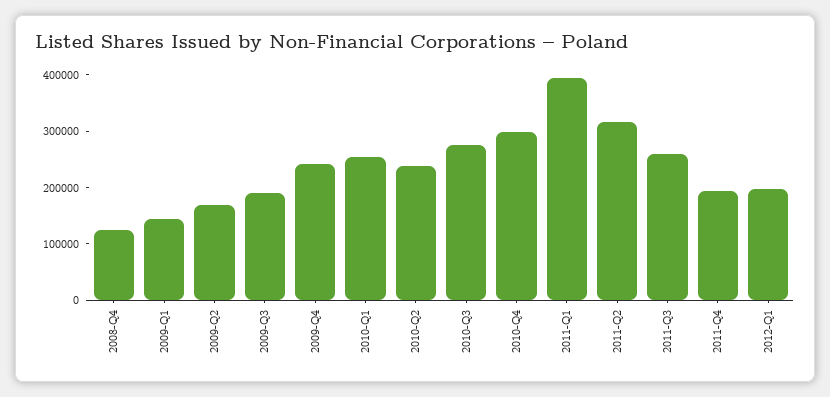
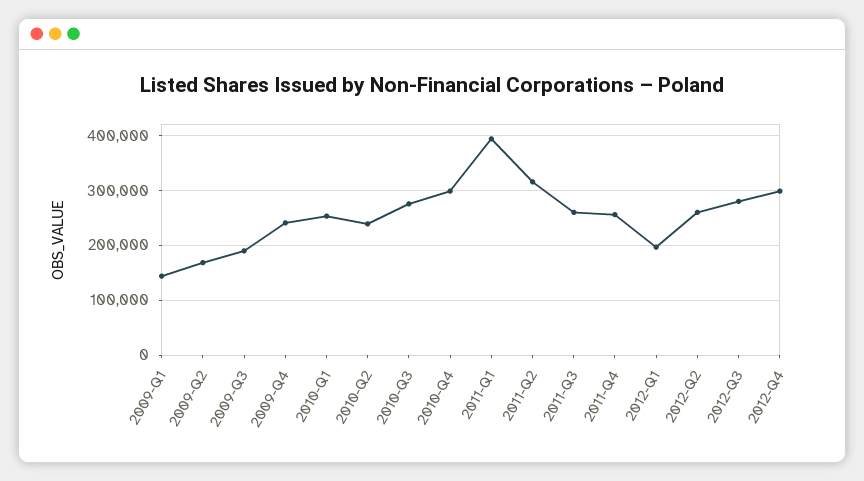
2008-Q4: 120000 -> none
2011-Q4: 200000 -> 260000
2012-Q2: none -> 260000
2012-Q3: none -> 280000
2012-Q4: none -> 300000

